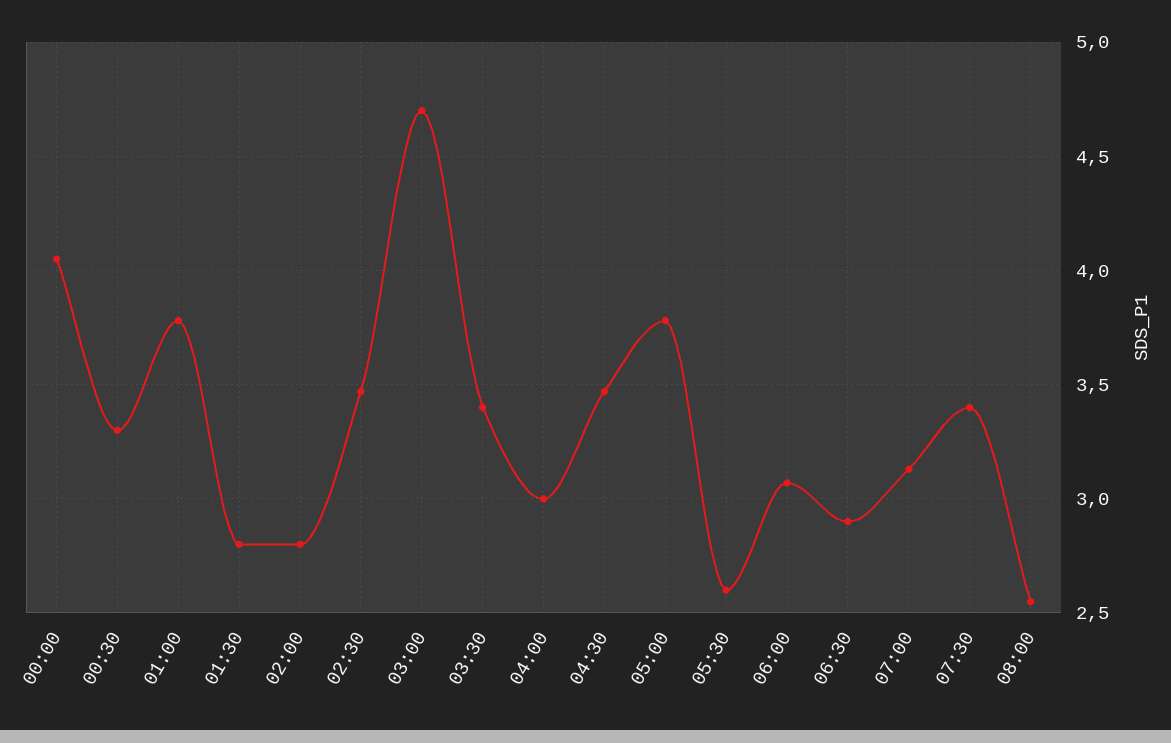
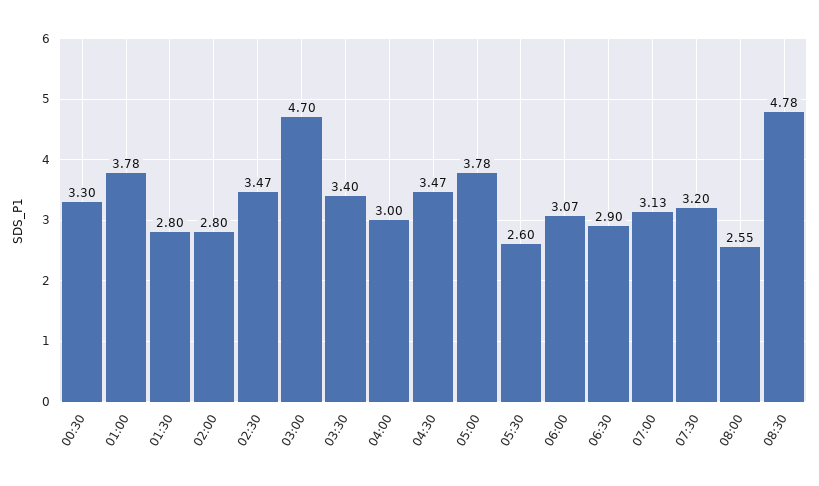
00:00: 4.05 -> none
07:30: 3.4 -> 3.2
08:30: none -> 4.78

